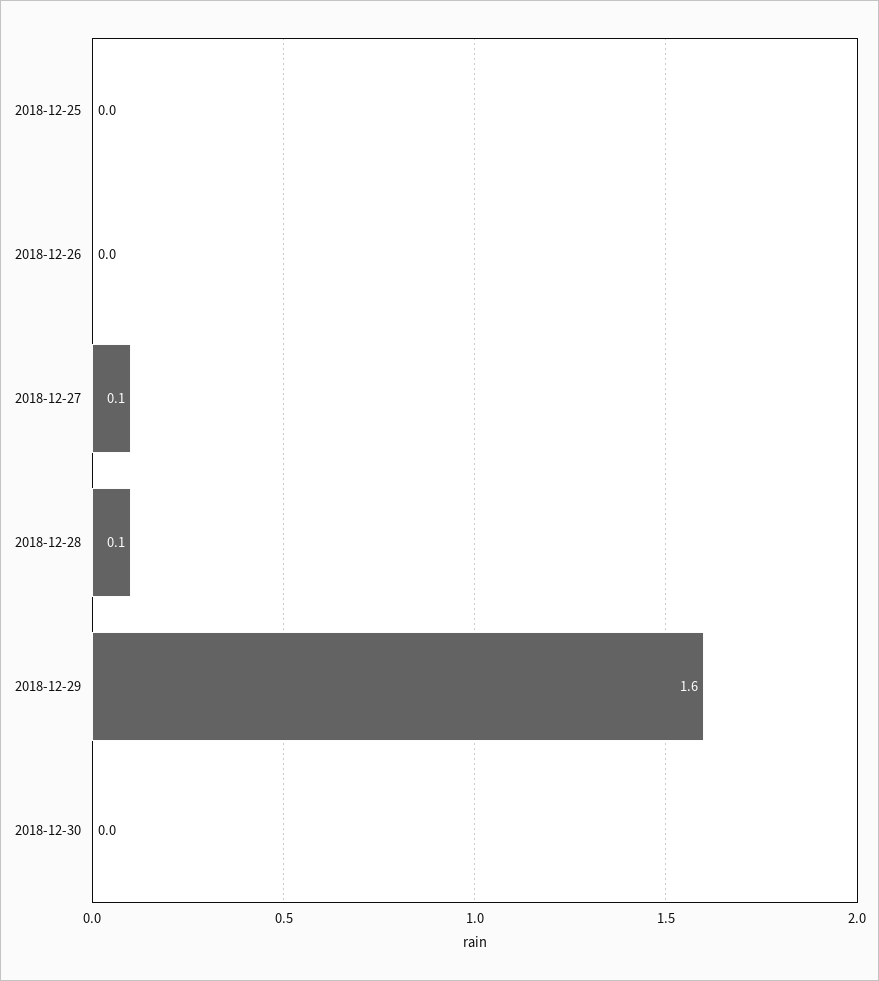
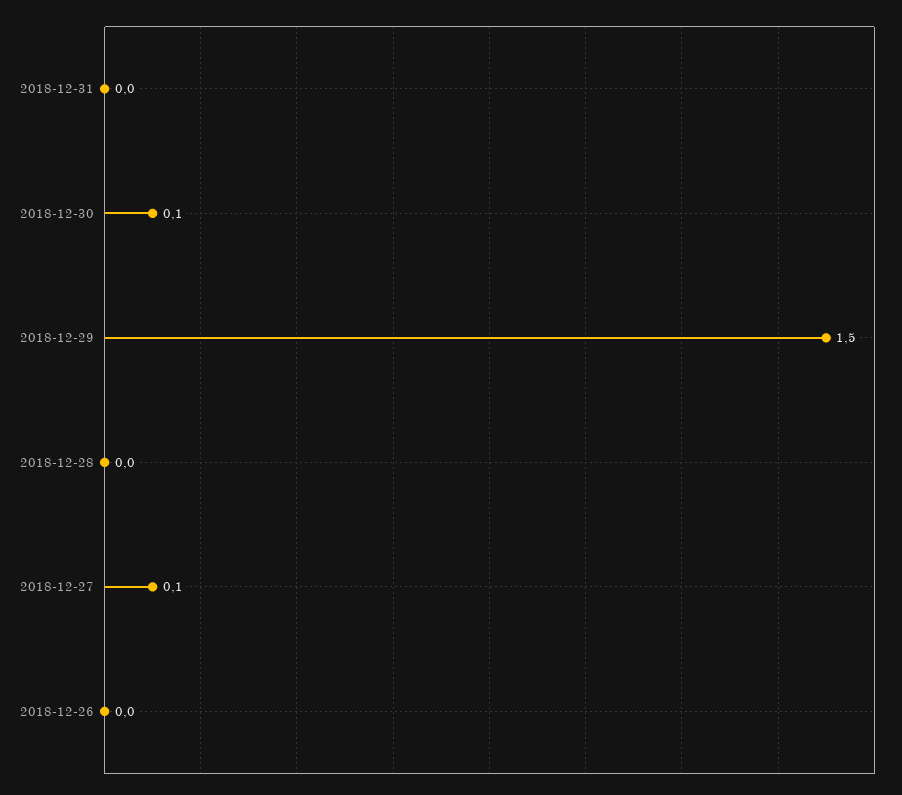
2018-12-25: 0 -> none
2018-12-28: 0.1 -> 0
2018-12-29: 1.6 -> 1.5
2018-12-30: 0 -> 0.1
2018-12-31: none -> 0

